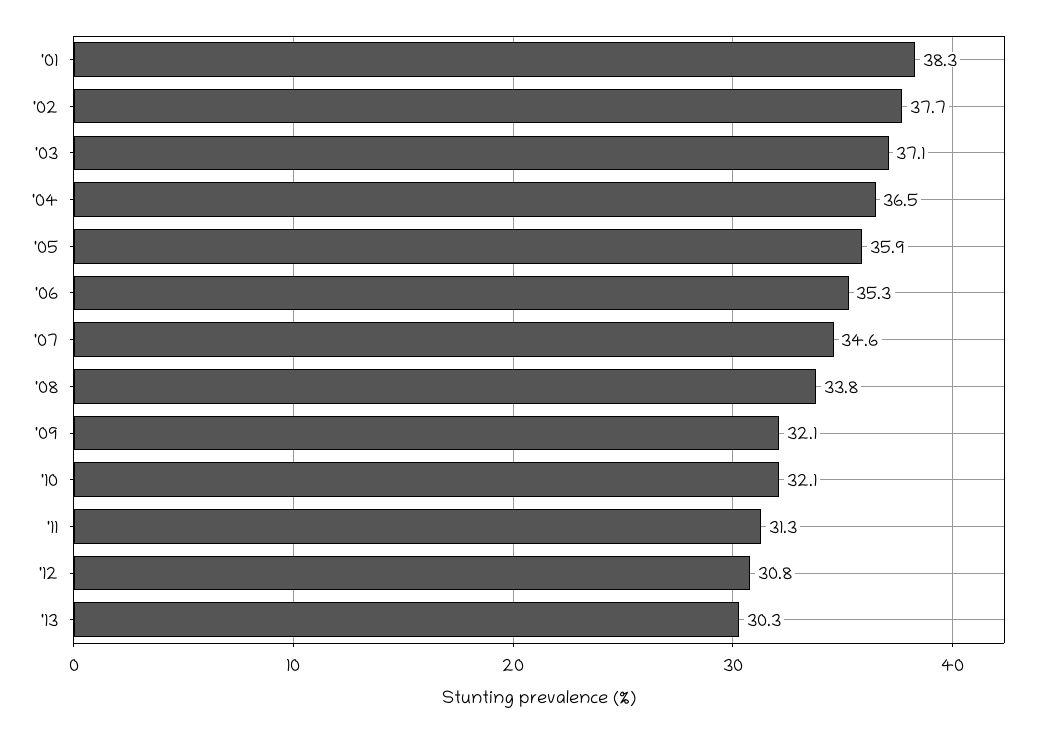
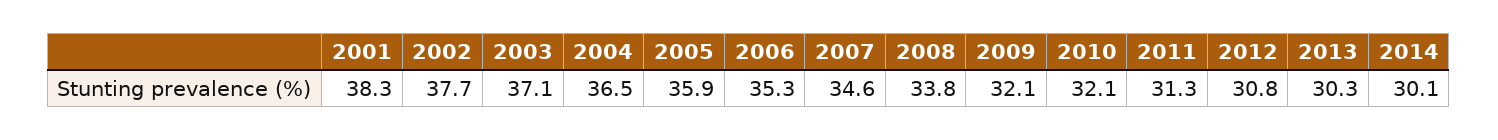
2014: none -> 30.1

